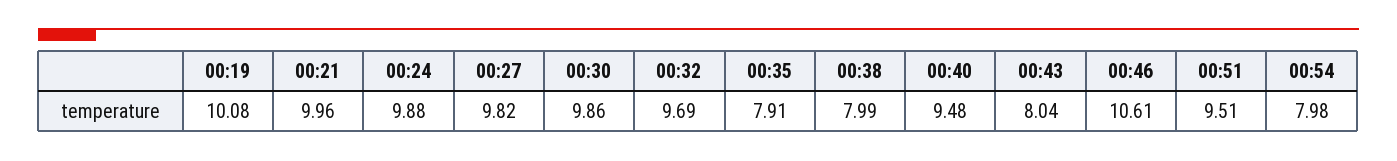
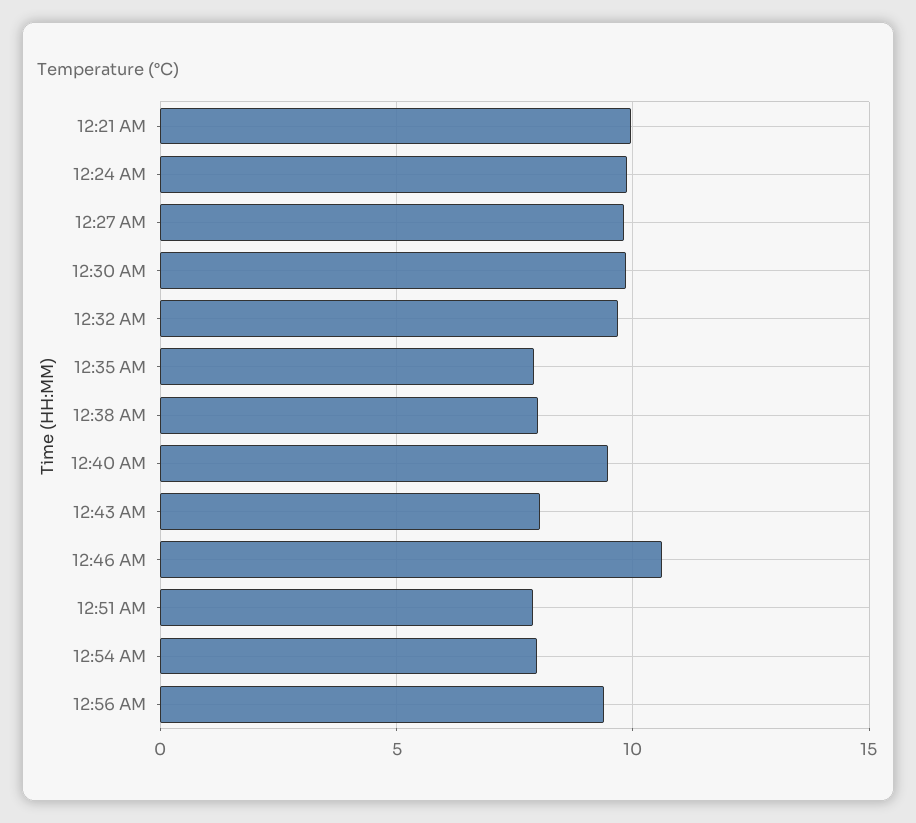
00:19: 10.08 -> none
00:51: 9.51 -> 8
12:56 AM: none -> 9.5

